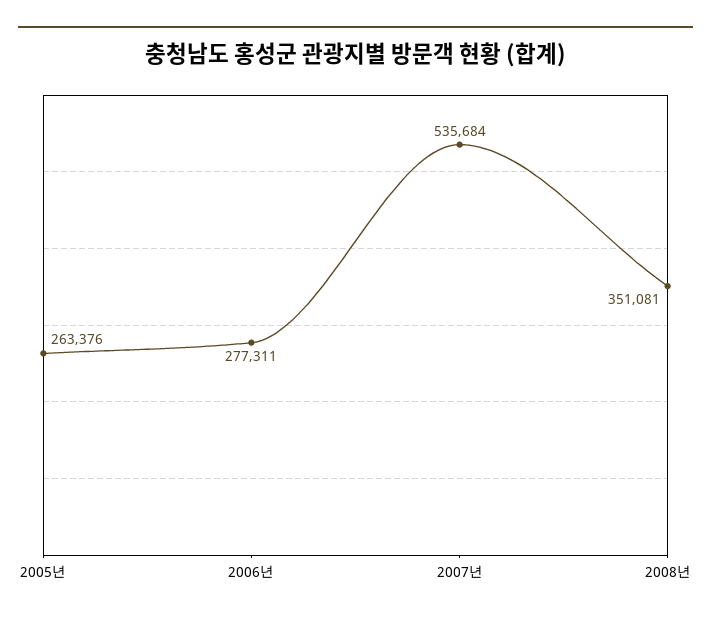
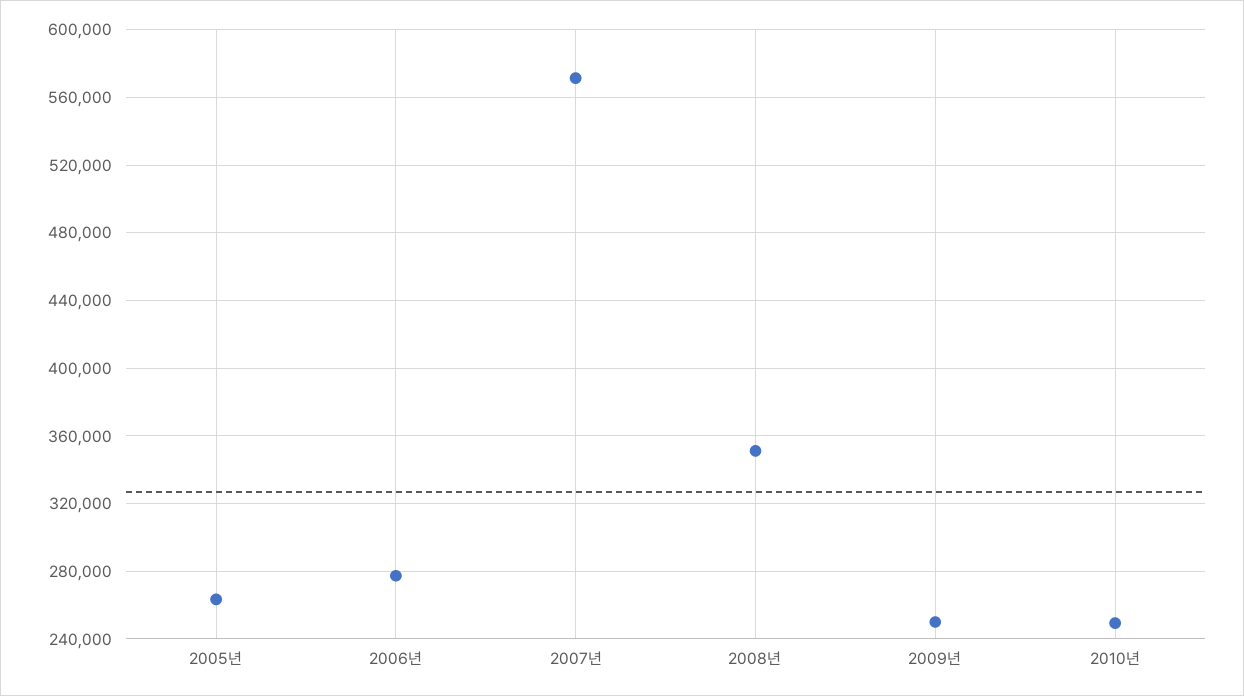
2007년: 535684 -> 570000
2009년: none -> 250000
2010년: none -> 250000

